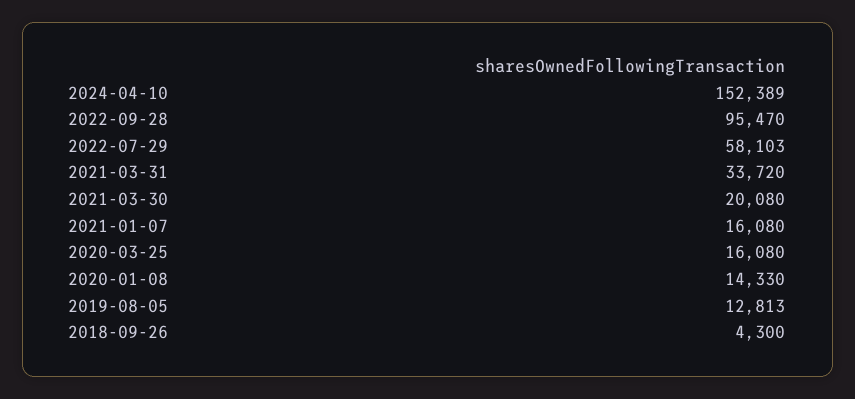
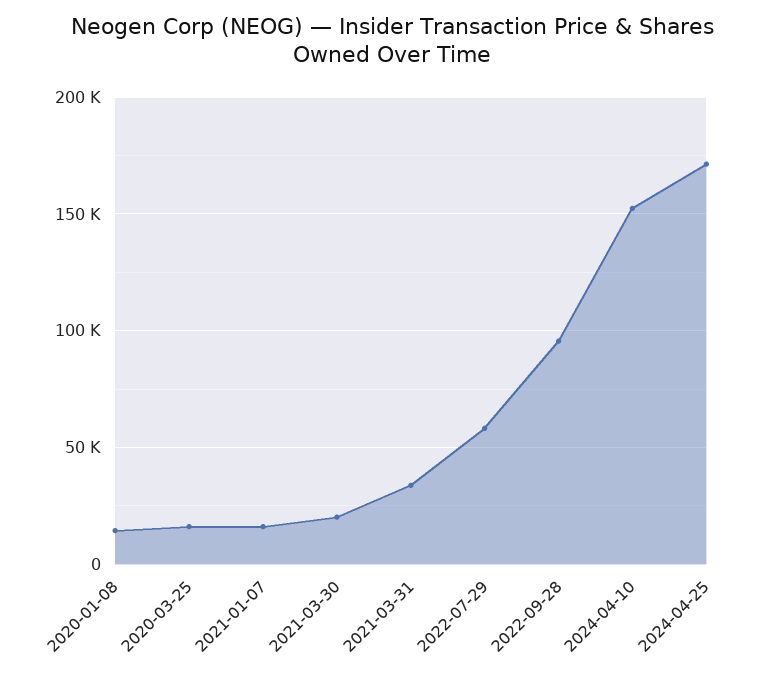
2019-08-05: 12813 -> none
2018-09-26: 4300 -> none
2024-04-25: none -> 170000

